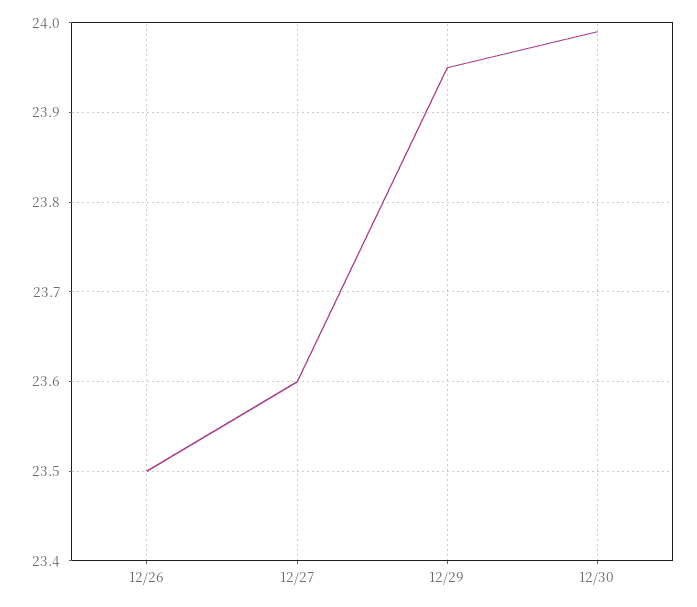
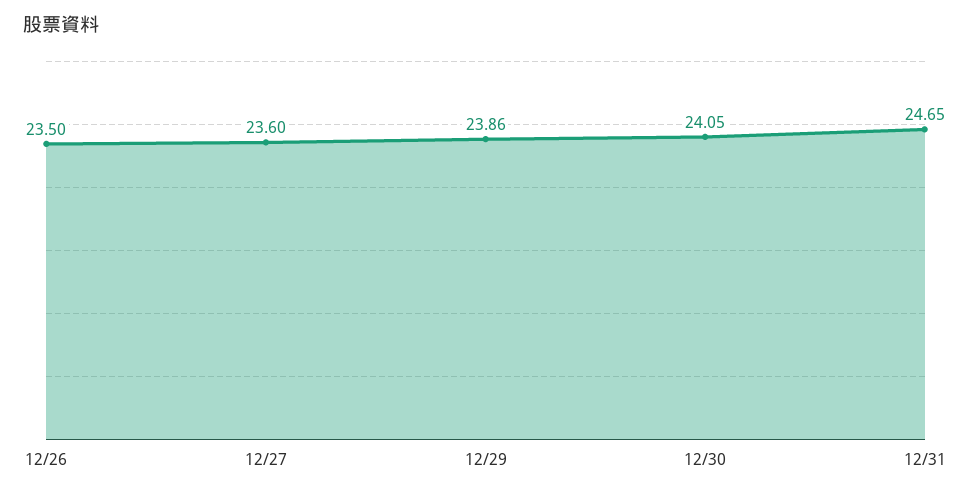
12/29: 23.95 -> 23.86
12/30: 23.99 -> 24.05
12/31: none -> 24.65

